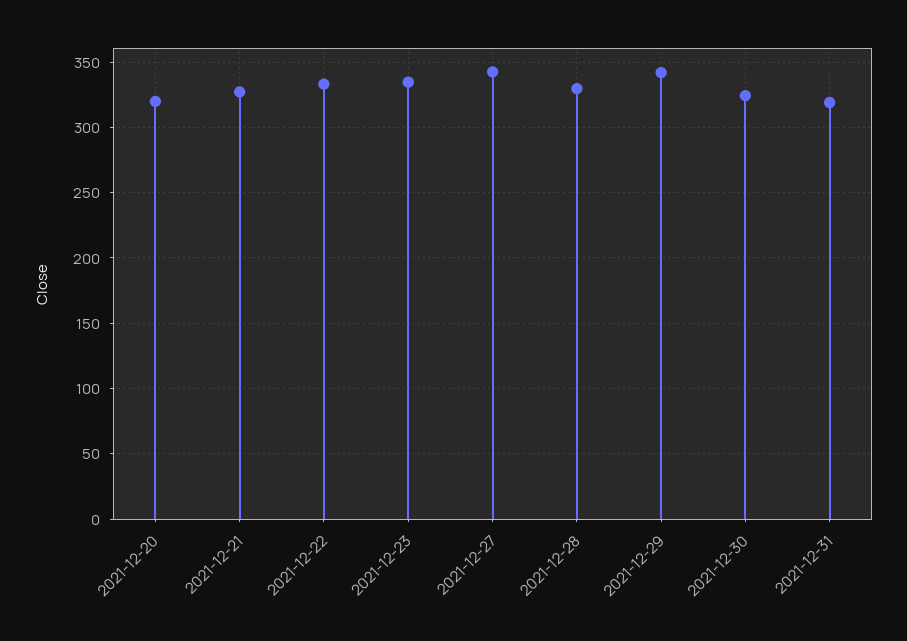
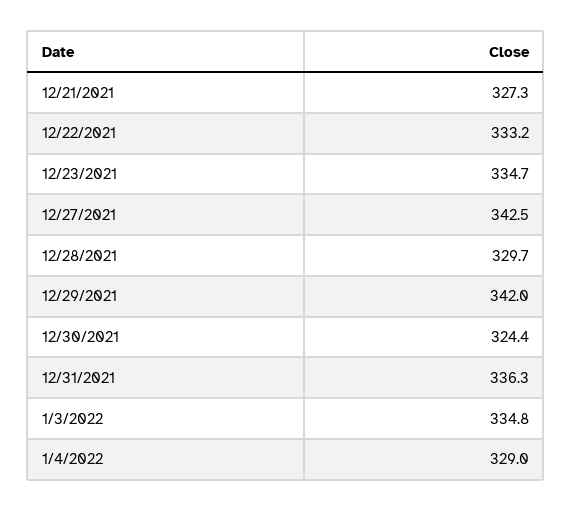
2021-12-20: 320 -> none
2021-12-31: 320 -> 336.3
1/3/2022: none -> 334.8
1/4/2022: none -> 329

